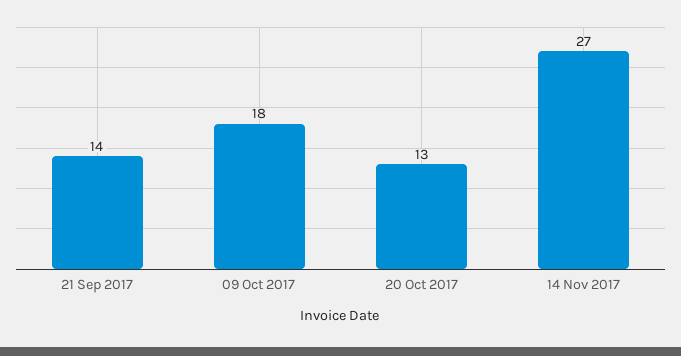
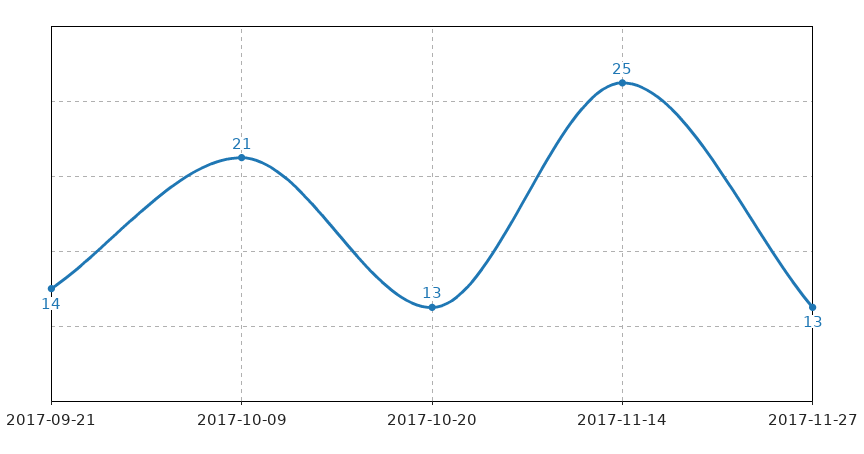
09 Oct 2017: 18 -> 21
14 Nov 2017: 27 -> 25
2017-11-27: none -> 13

